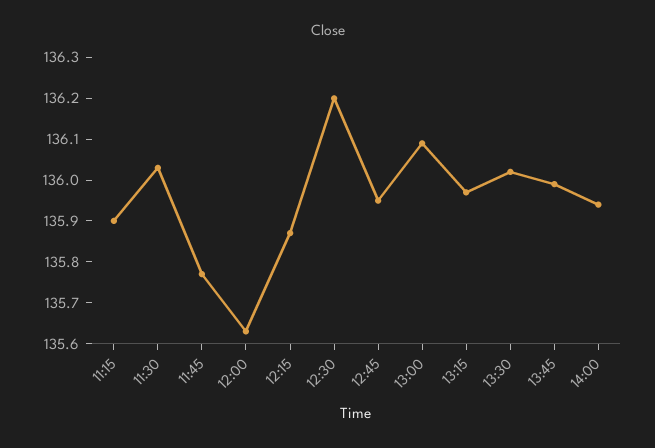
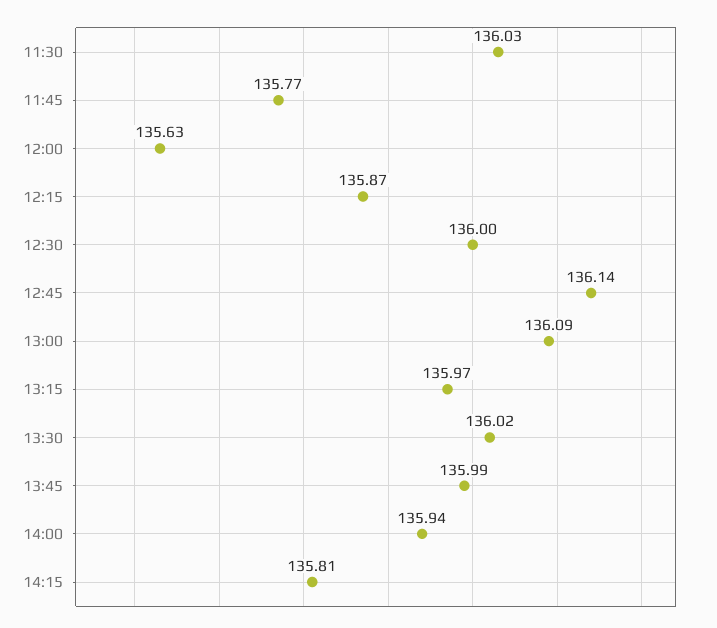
11:15: 135.9 -> none
12:30: 136.2 -> 136
12:45: 135.95 -> 136.14
14:15: none -> 135.81

